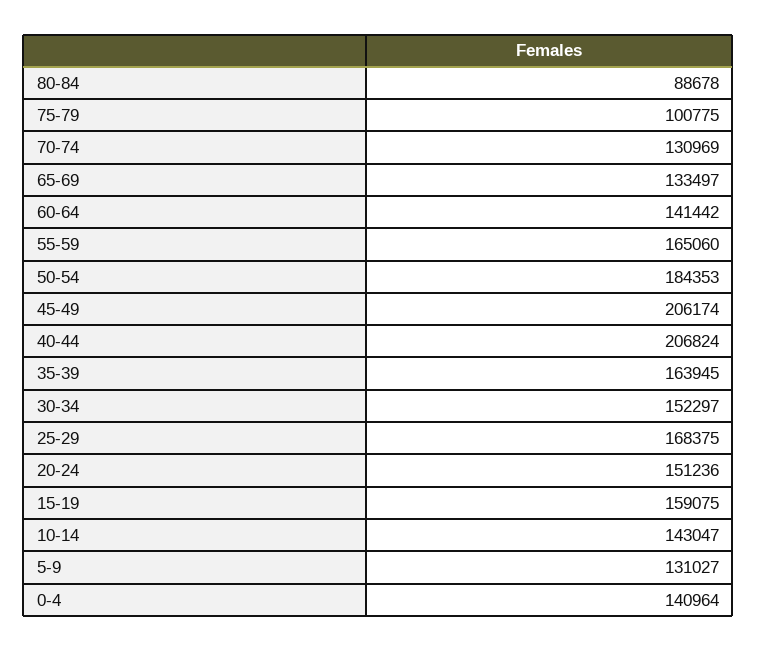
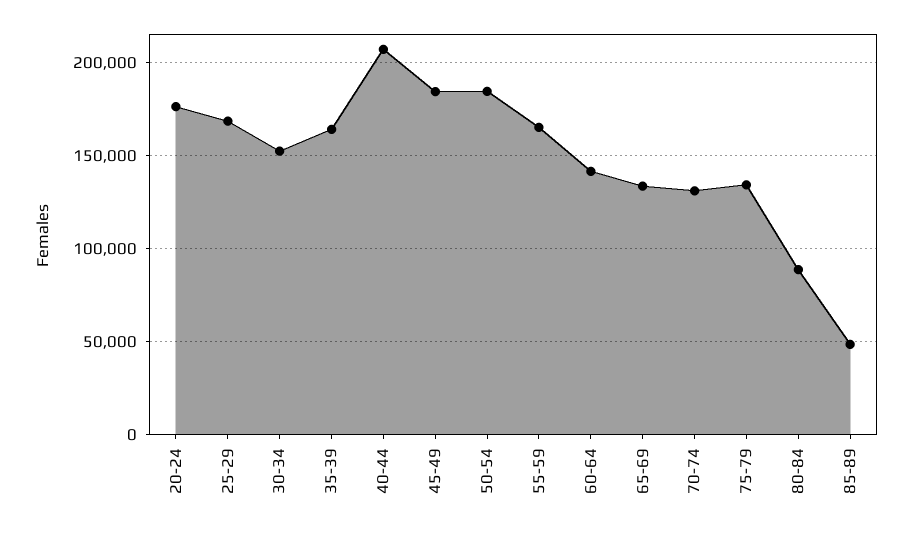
75-79: 100775 -> 135000
45-49: 206174 -> 185000
20-24: 151236 -> 175000
15-19: 159075 -> none
10-14: 143047 -> none
5-9: 131027 -> none
0-4: 140964 -> none
85-89: none -> 50000

